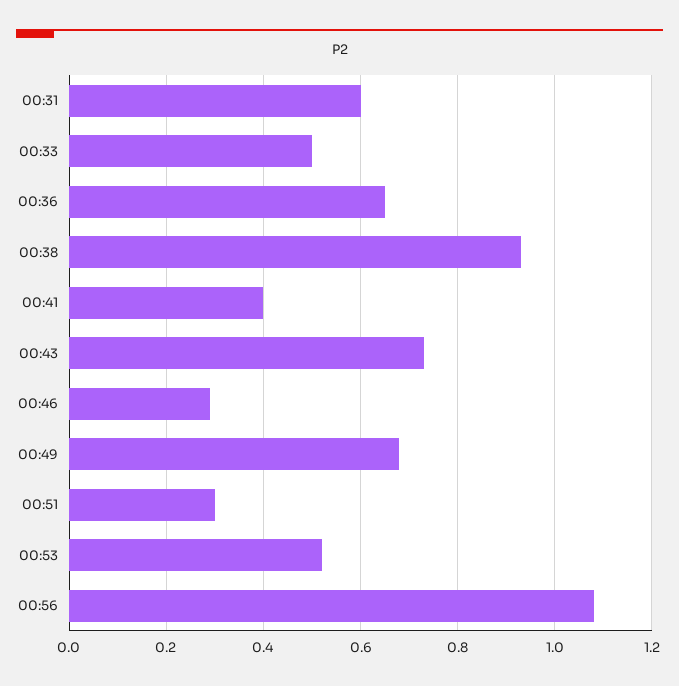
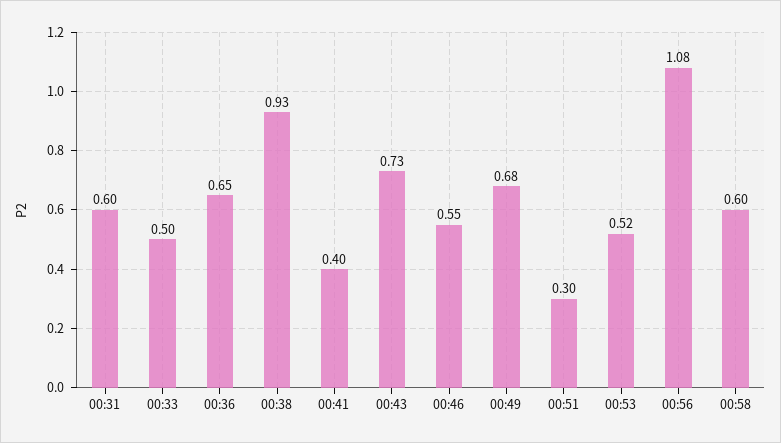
00:46: 0.3 -> 0.55
00:58: none -> 0.6

